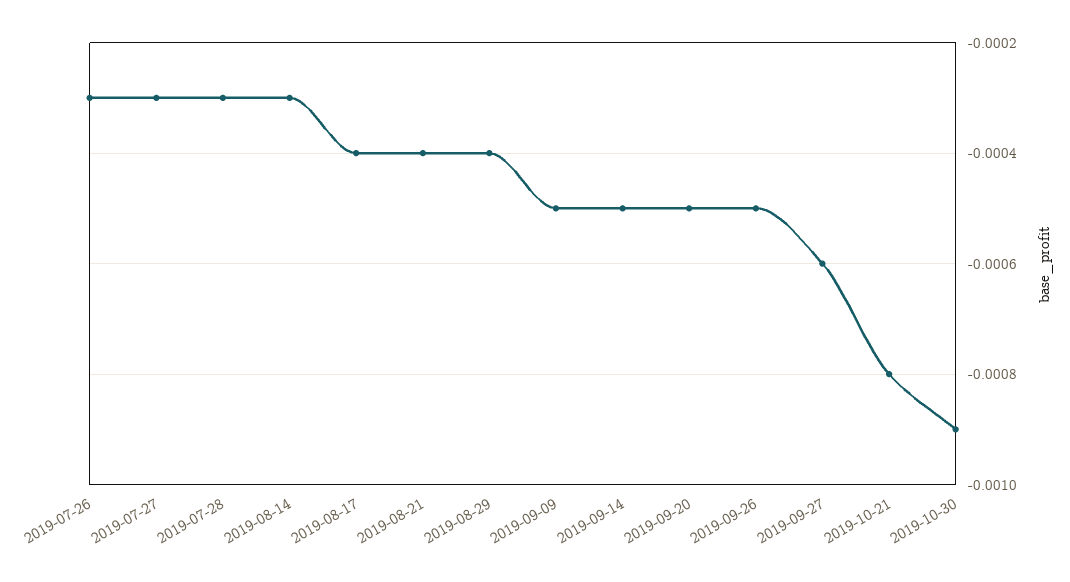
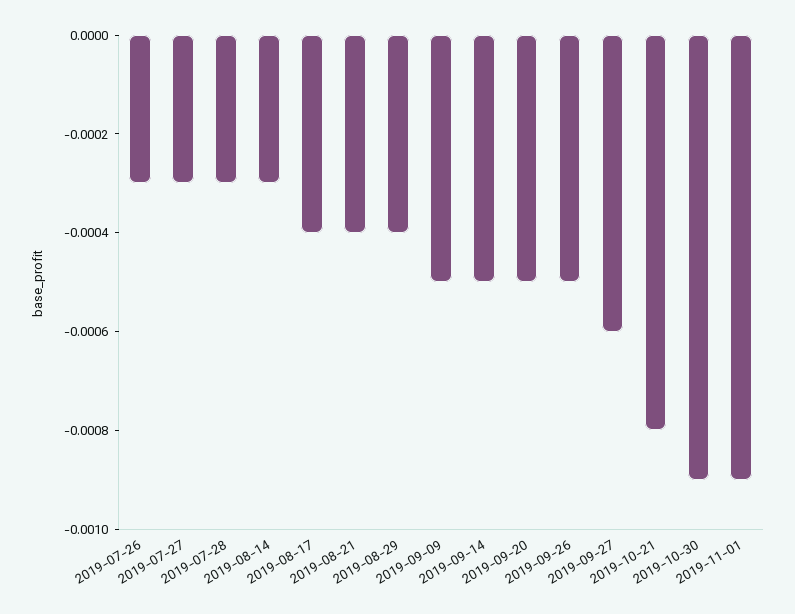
2019-11-01: none -> -0.0009

